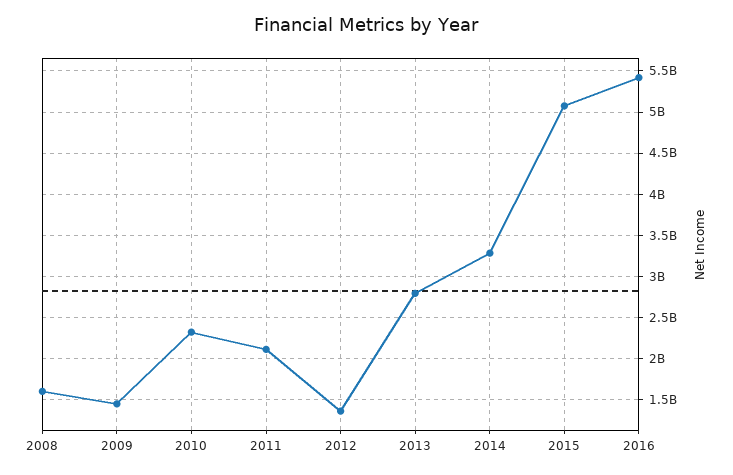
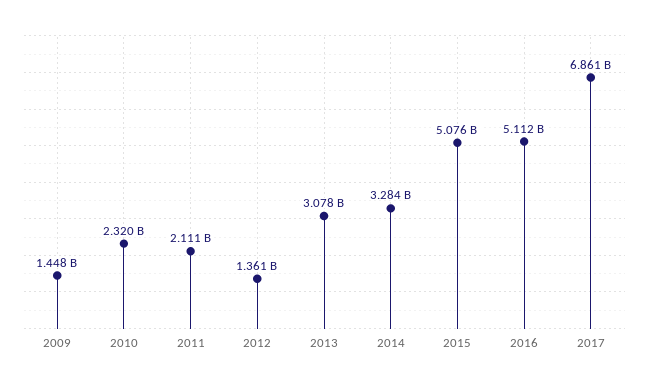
2008: 1600000000 -> none
2013: 2800000000 -> 3078000000
2016: 5400000000 -> 5112000000
2017: none -> 6861000000

